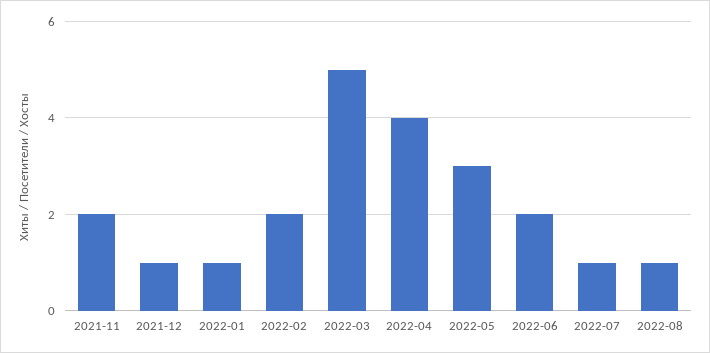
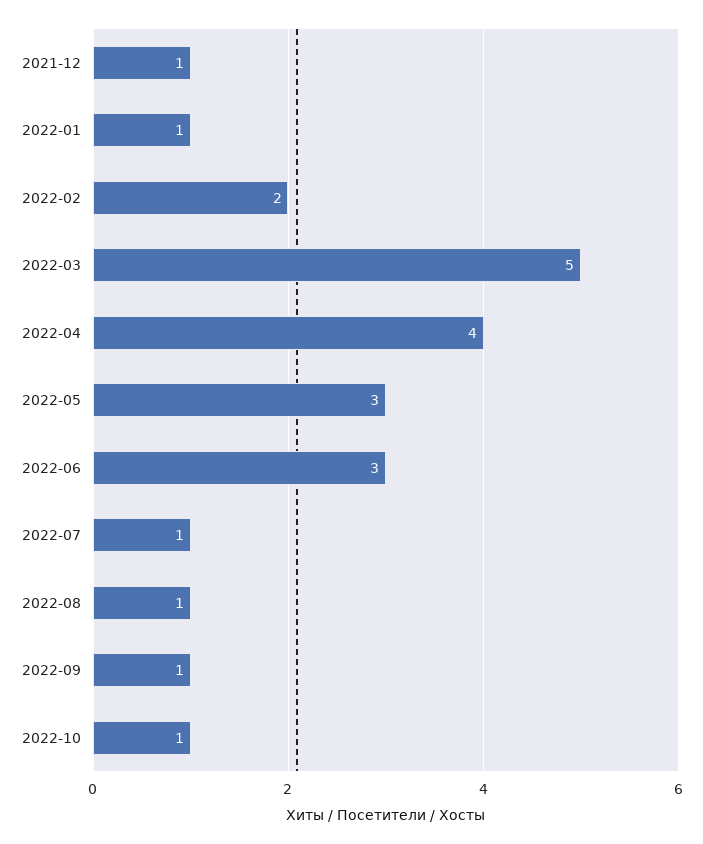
2021-11: 2 -> none
2022-06: 2 -> 3
2022-09: none -> 1
2022-10: none -> 1

